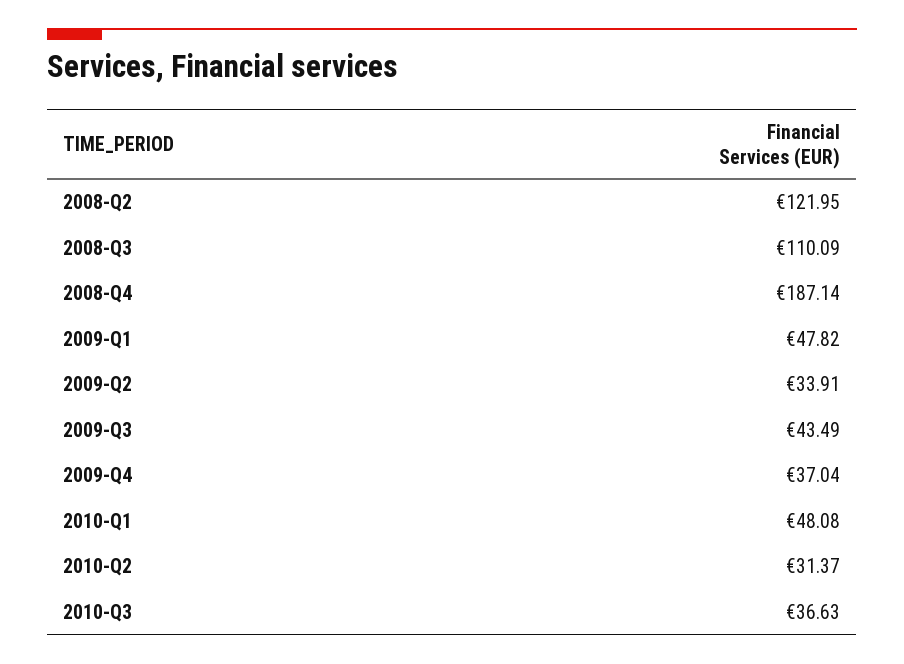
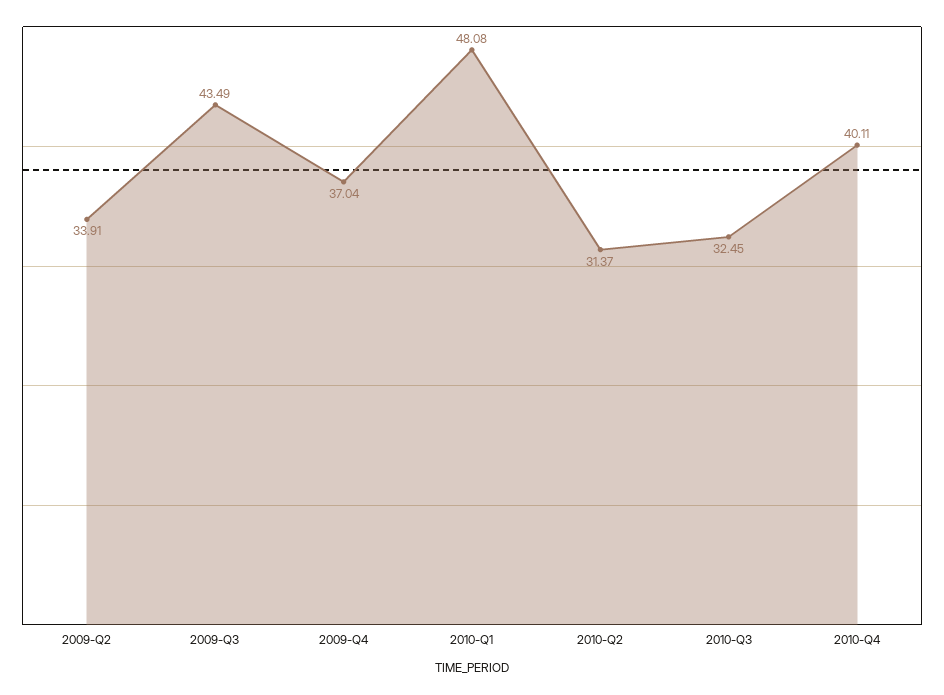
2008-Q2: 121.95 -> none
2008-Q3: 110.09 -> none
2008-Q4: 187.14 -> none
2009-Q1: 47.82 -> none
2010-Q3: 36.63 -> 32.45
2010-Q4: none -> 40.11

